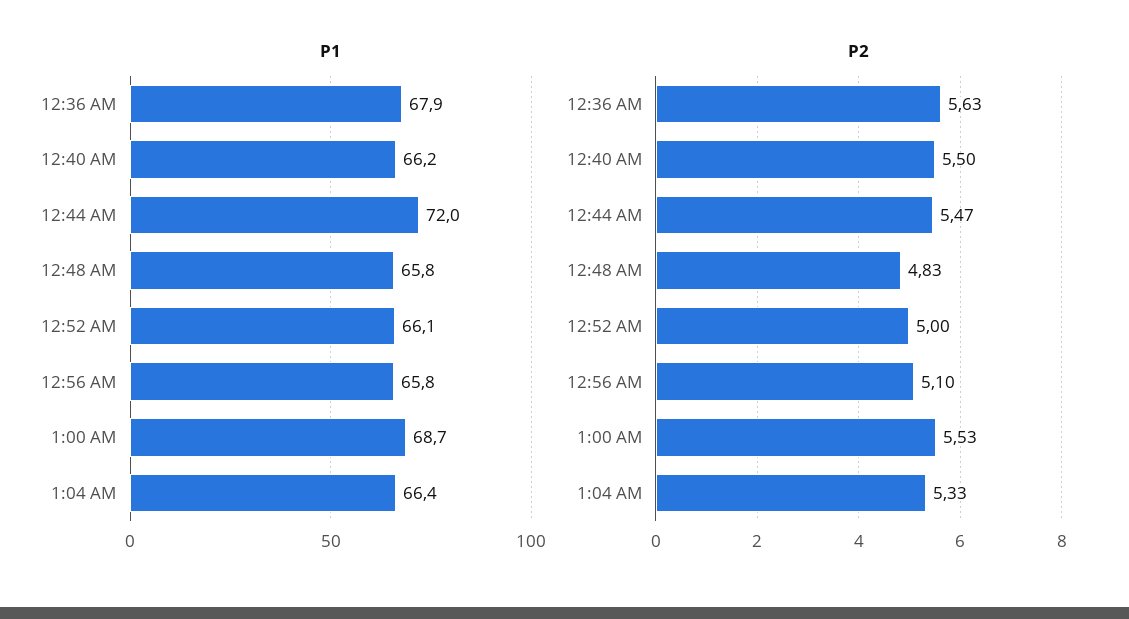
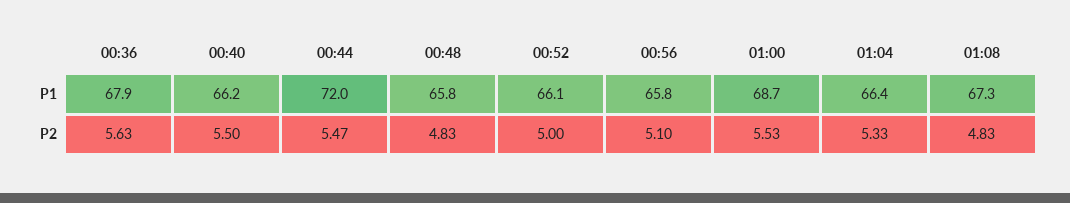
P1, 01:08: none -> 67.3
P2, 01:08: none -> 4.83

